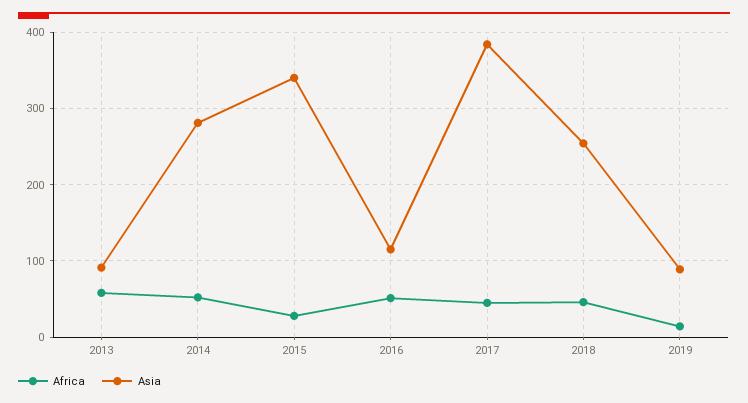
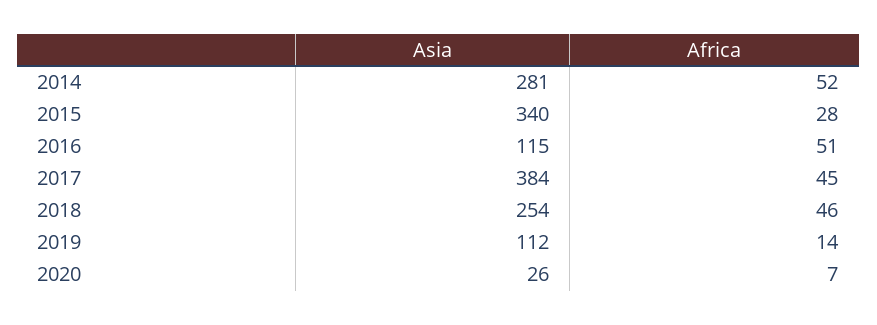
Africa, 2013: 60 -> none
Asia, 2013: 90 -> none
Asia, 2019: 90 -> 112
Asia, 2020: none -> 26
Africa, 2020: none -> 7

